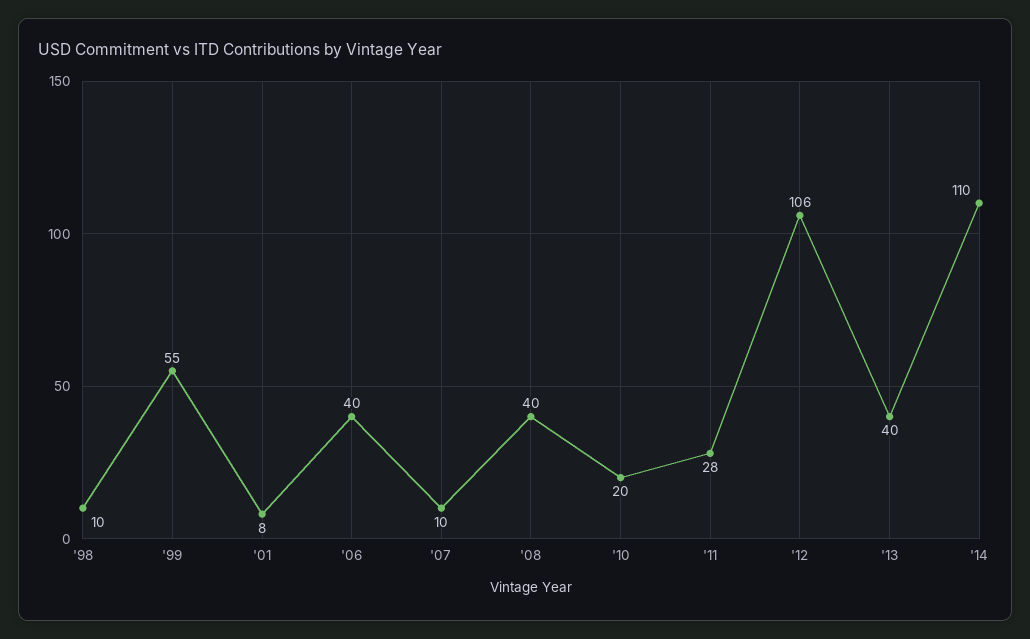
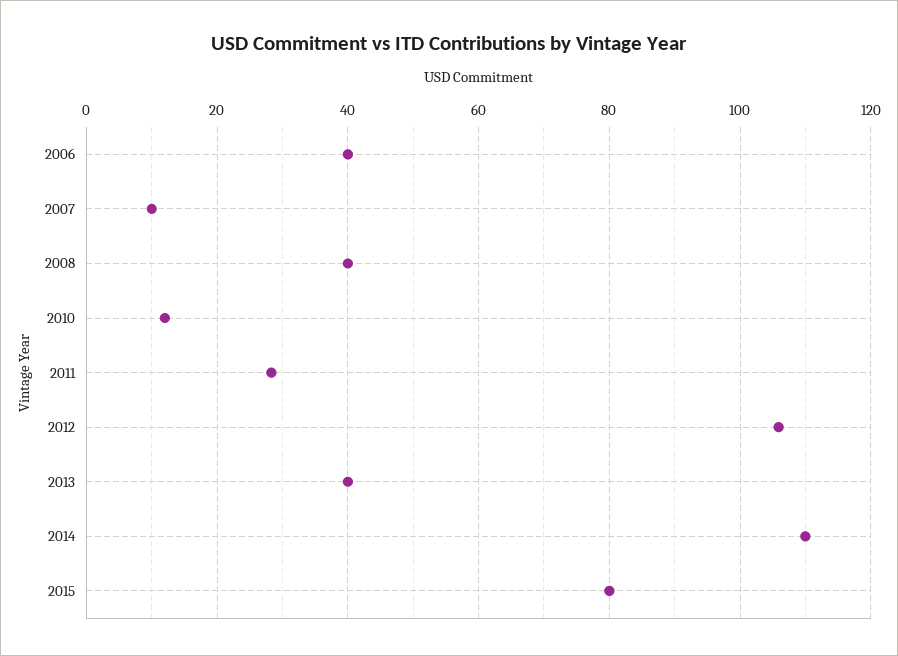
'98: 10 -> none
'99: 55 -> none
'01: 8 -> none
'10: 20 -> 12
2015: none -> 80

